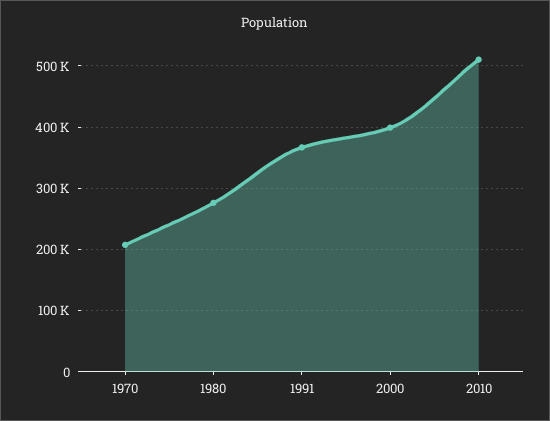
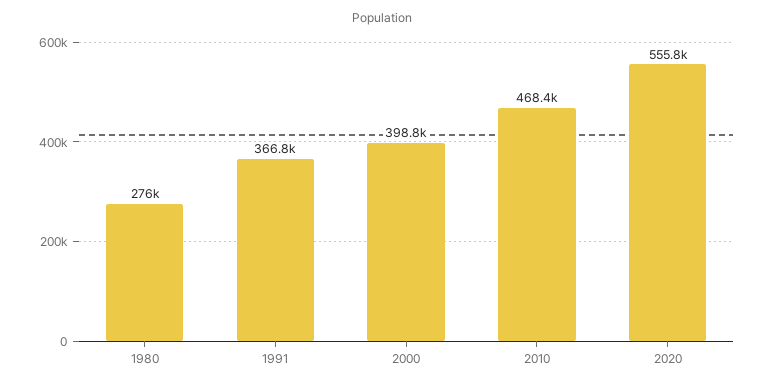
1970: 210000 -> none
2010: 510000 -> 468400
2020: none -> 555800

